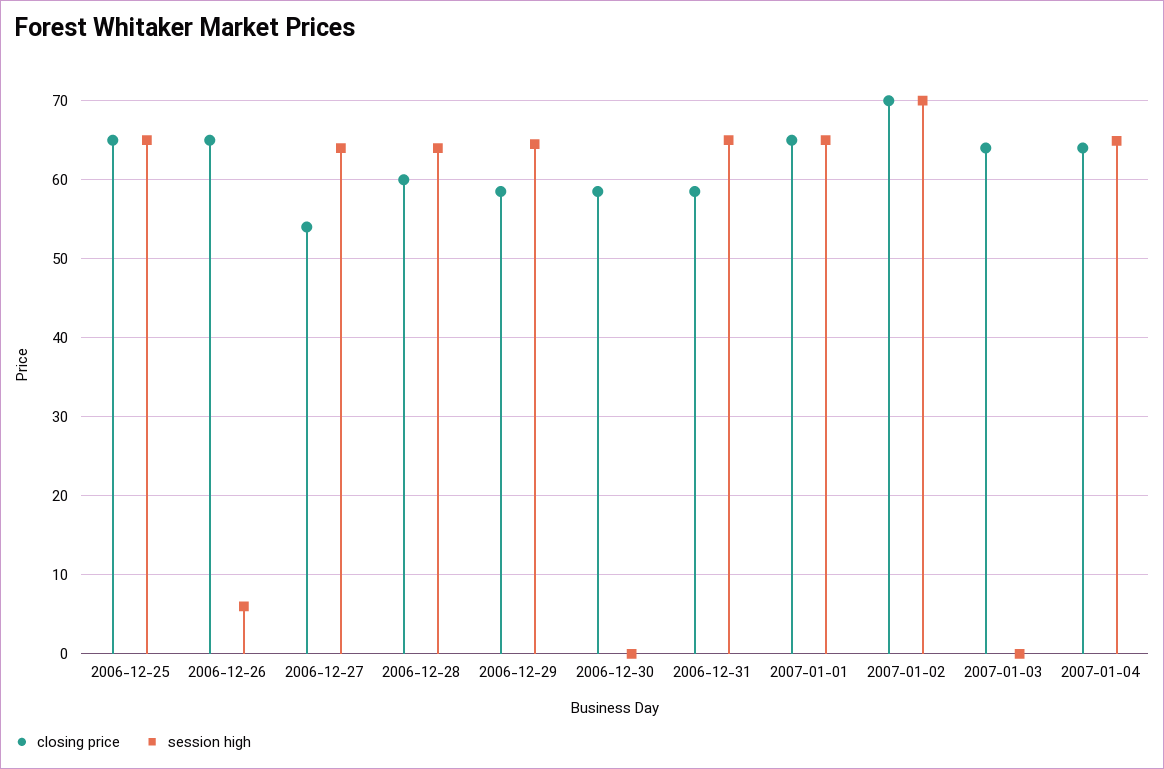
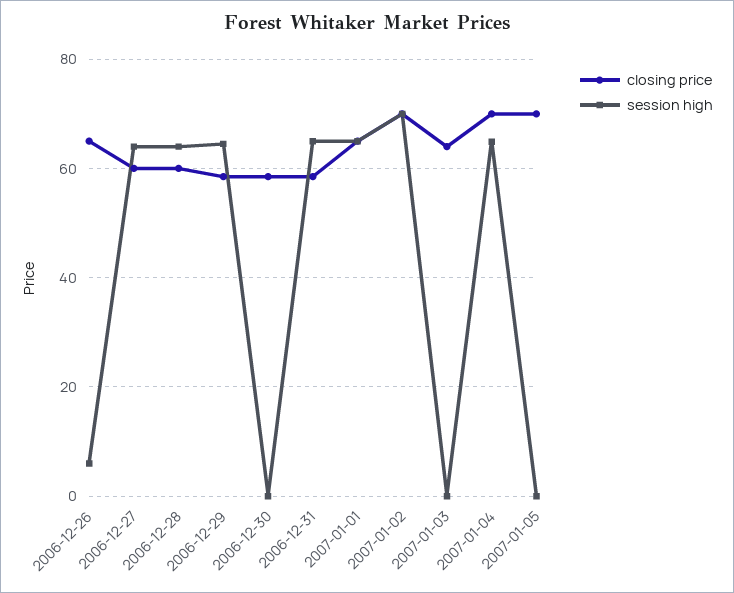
closing price, 2006-12-25: 65 -> none
session high, 2006-12-25: 65 -> none
closing price, 2006-12-27: 54 -> 60
closing price, 2007-01-04: 64 -> 70
closing price, 2007-01-05: none -> 70
session high, 2007-01-05: none -> 0

